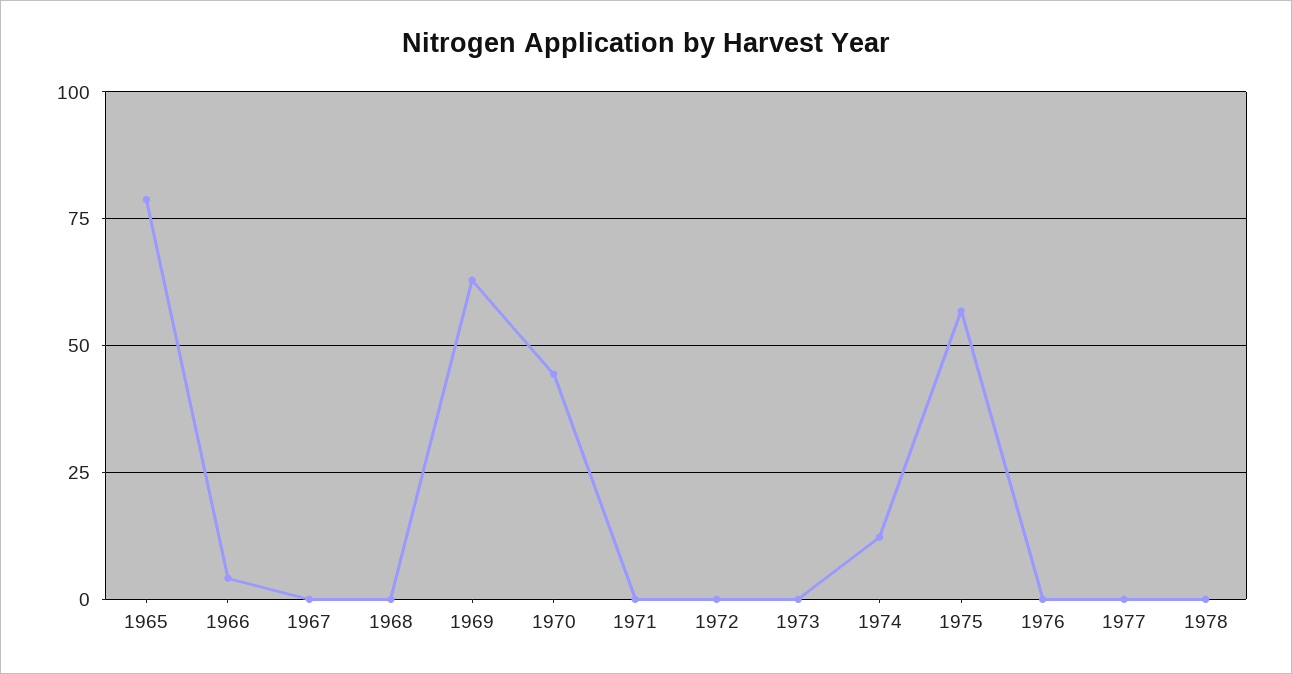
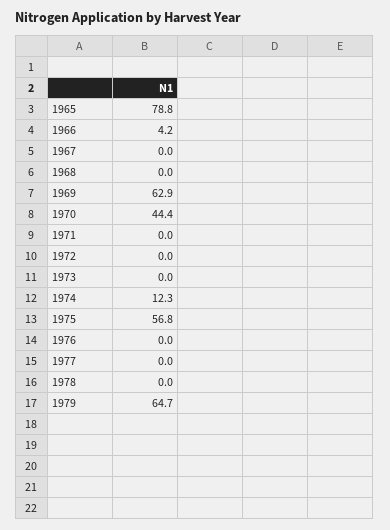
1979: none -> 64.7

